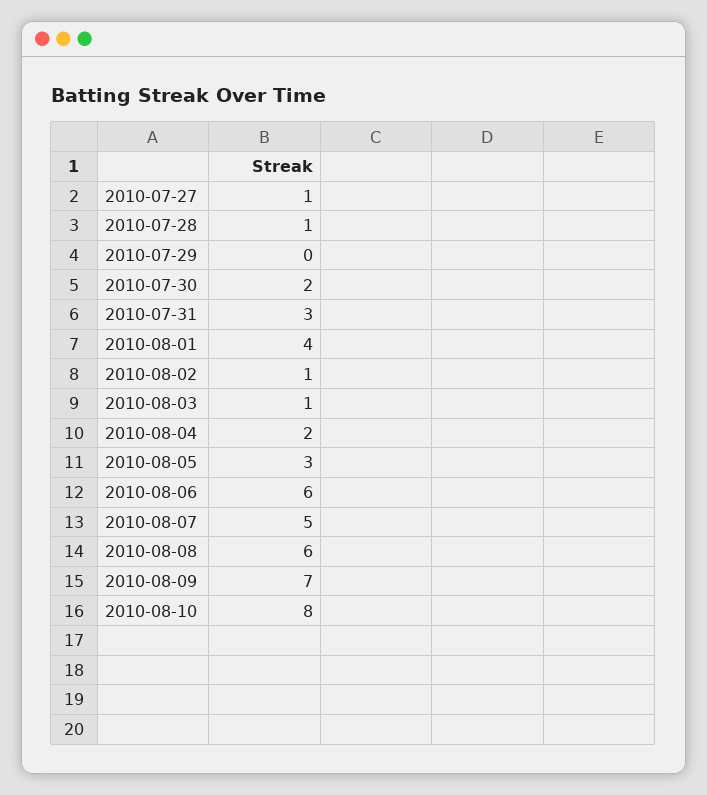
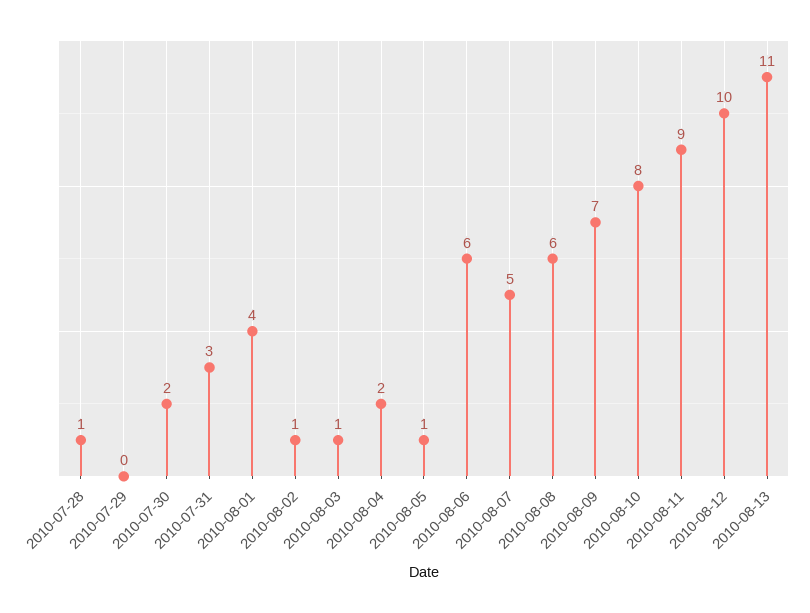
2010-07-27: 1 -> none
2010-08-05: 3 -> 1
2010-08-11: none -> 9
2010-08-12: none -> 10
2010-08-13: none -> 11

